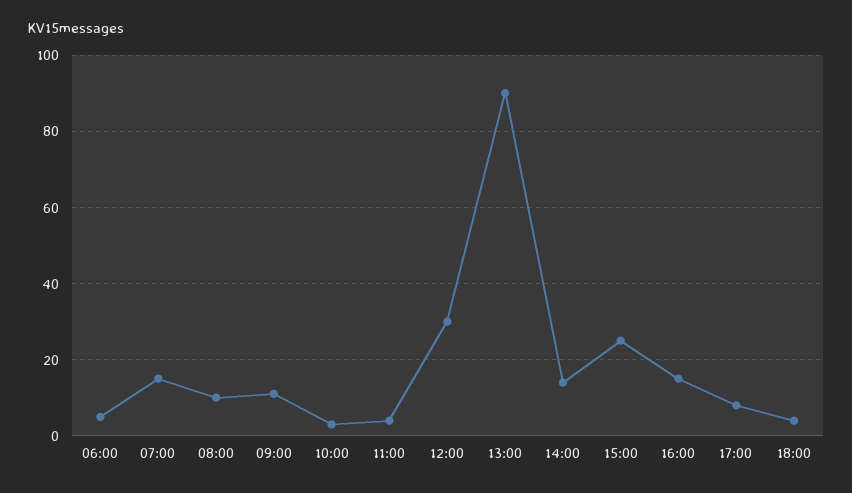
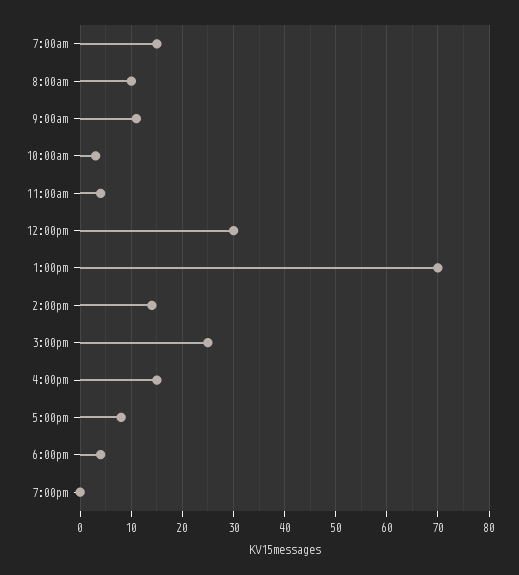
06:00: 5 -> none
13:00: 90 -> 70
7:00pm: none -> 0

